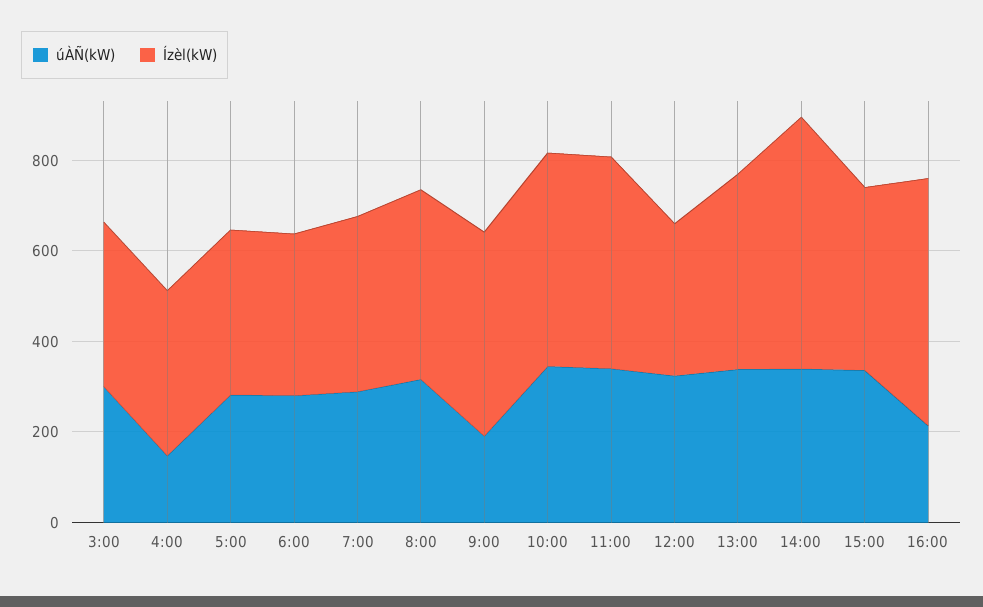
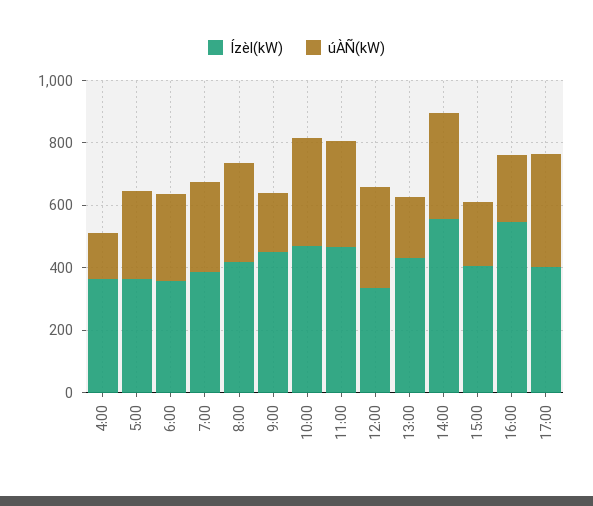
úÀÑ(kW), 3:00: 300 -> none
Ízèl(kW), 3:00: 350 -> none
úÀÑ(kW), 13:00: 350 -> 200
úÀÑ(kW), 15:00: 350 -> 200
Ízèl(kW), 17:00: none -> 400
úÀÑ(kW), 17:00: none -> 350

